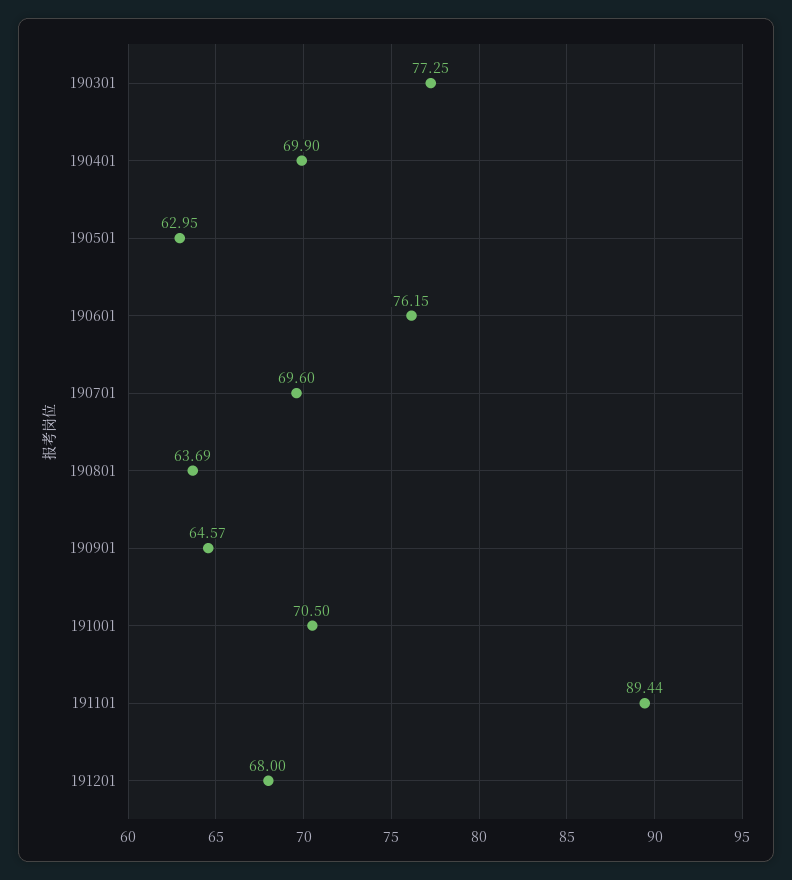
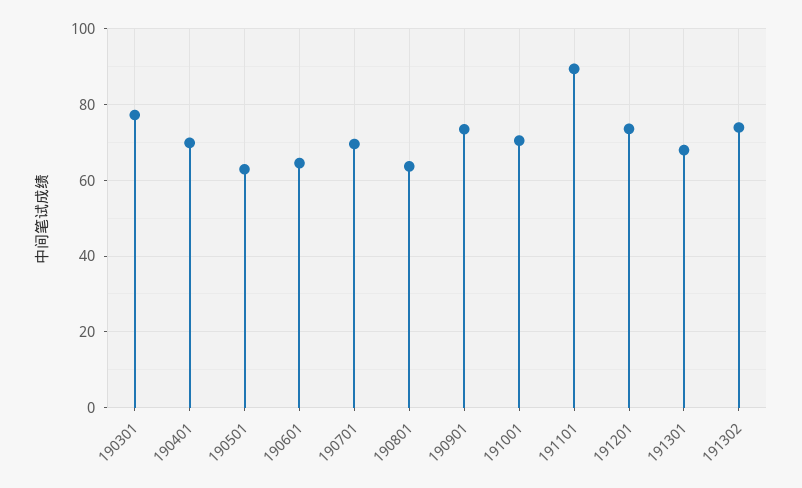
190601: 76.15 -> 64
190901: 64.57 -> 74
191201: 68 -> 74
191301: none -> 68
191302: none -> 74

